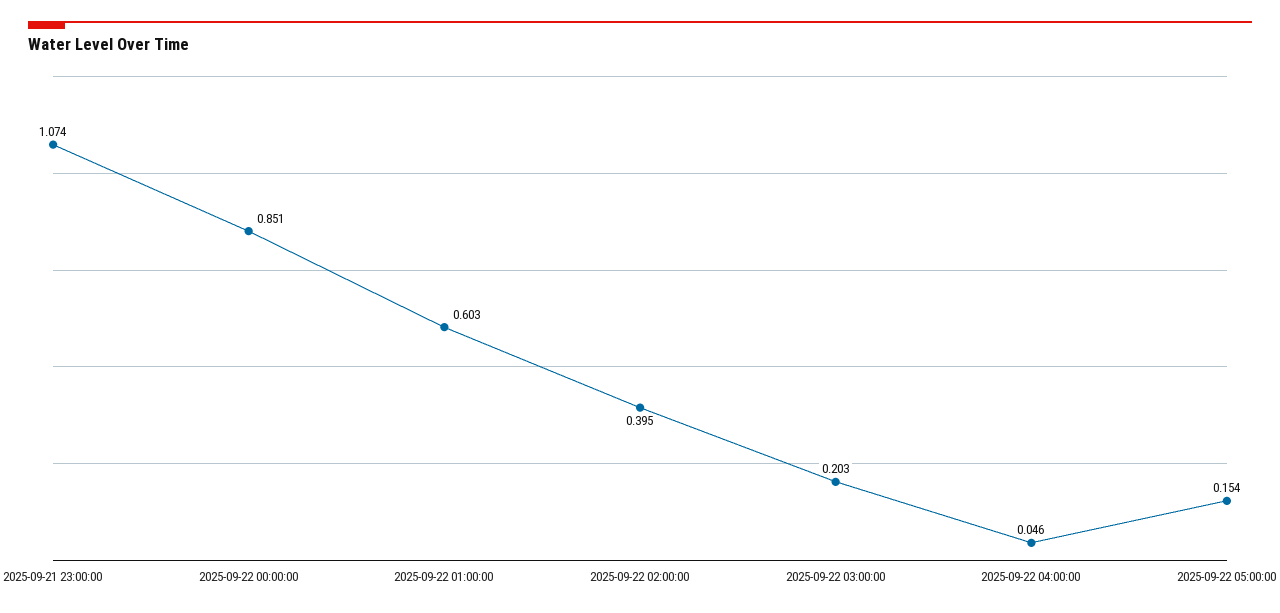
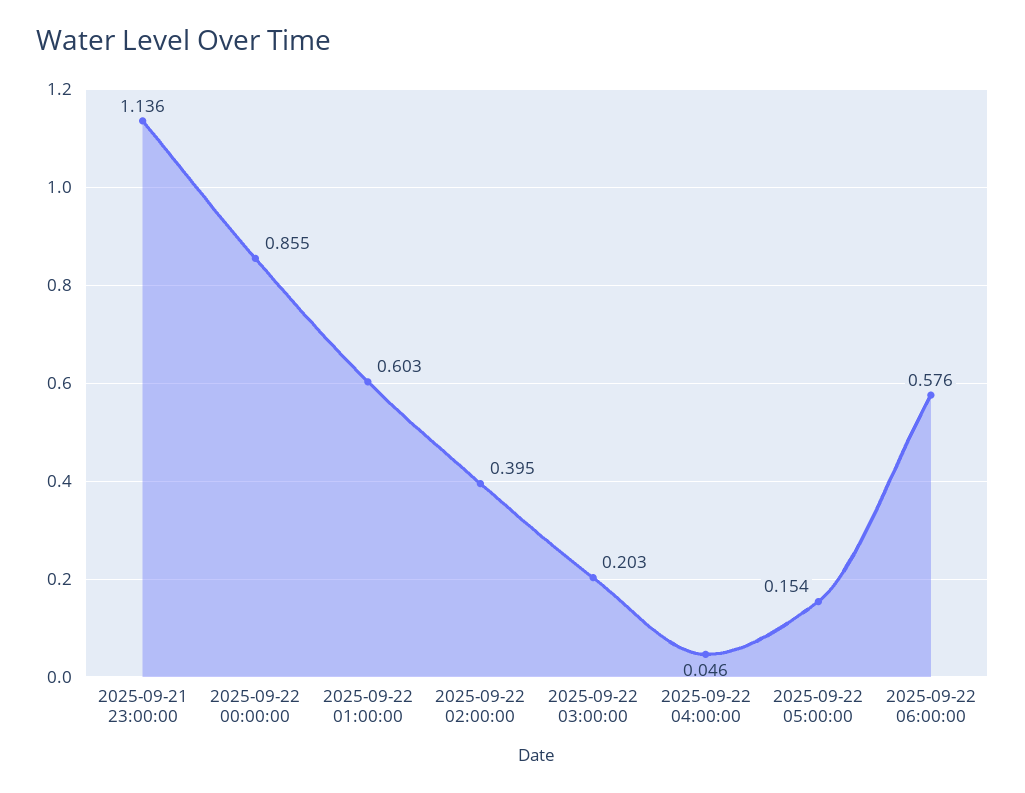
2025-09-21 23:00:00: 1.074 -> 1.136
2025-09-22 00:00:00: 0.851 -> 0.855
2025-09-22 06:00:00: none -> 0.576

